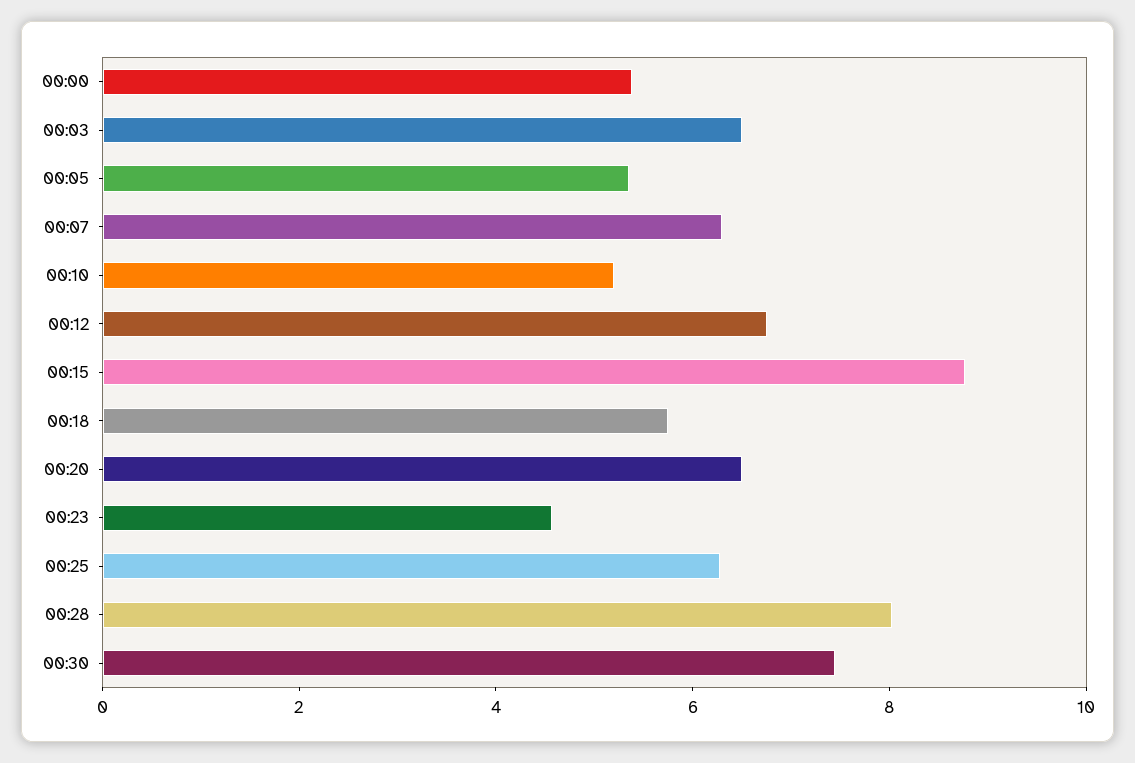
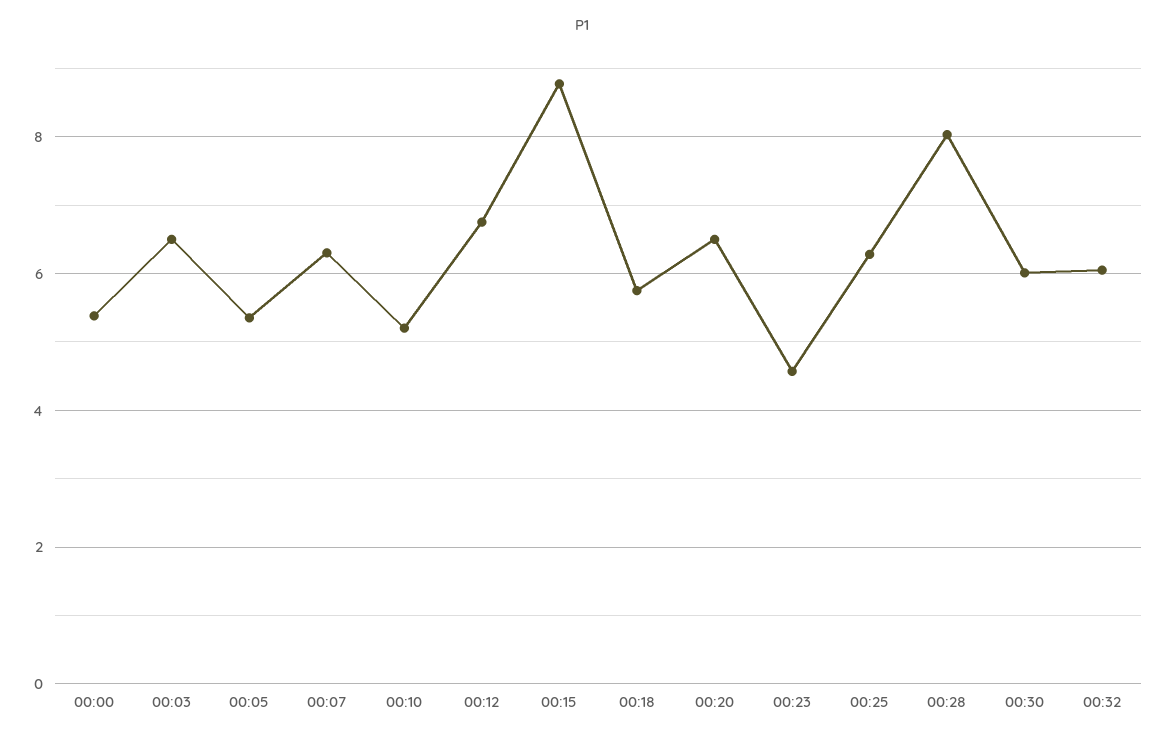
00:30: 7.5 -> 6
00:32: none -> 6

